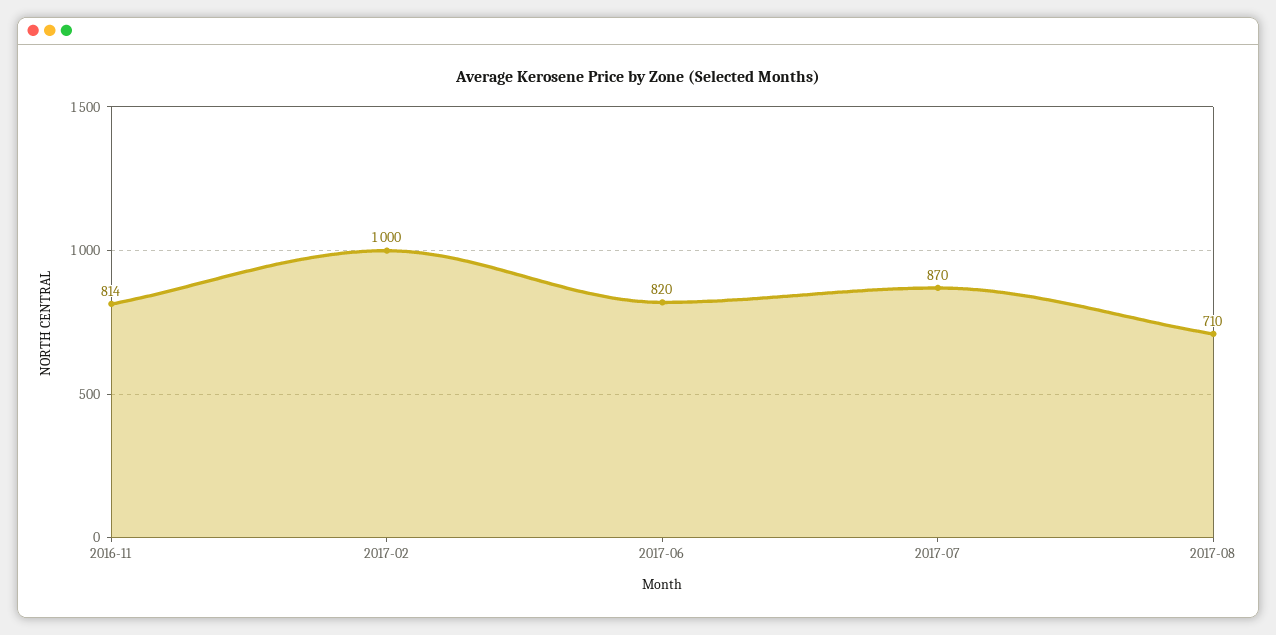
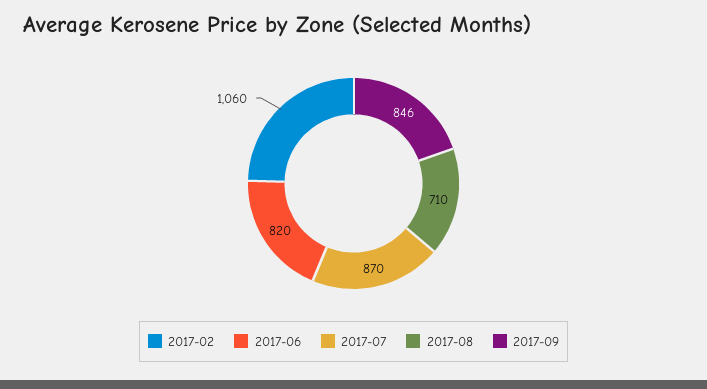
2016-11: 814 -> none
2017-02: 1000 -> 1060
2017-09: none -> 846

